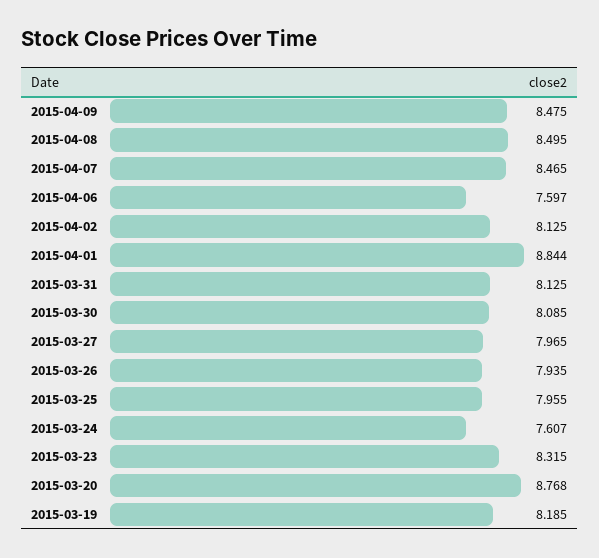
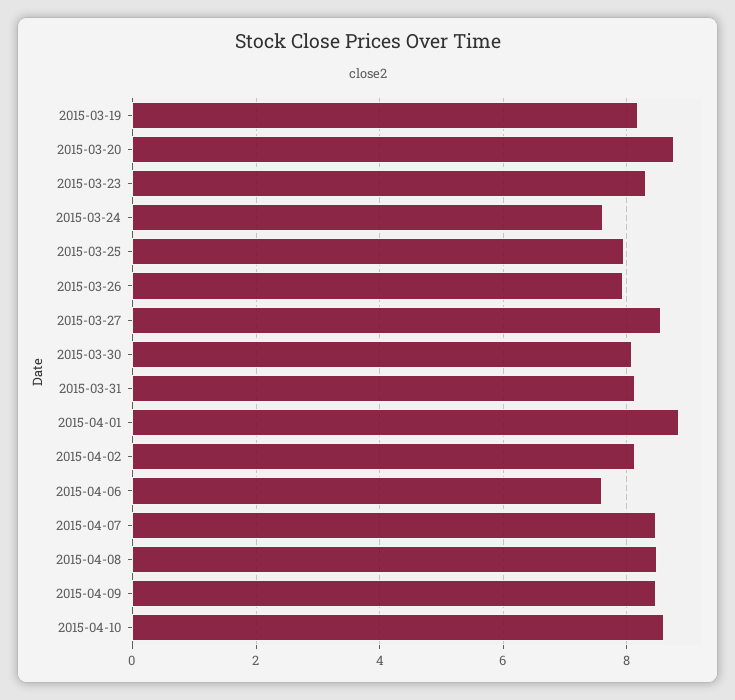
2015-03-27: 7.965 -> 8.6
2015-04-10: none -> 8.6

